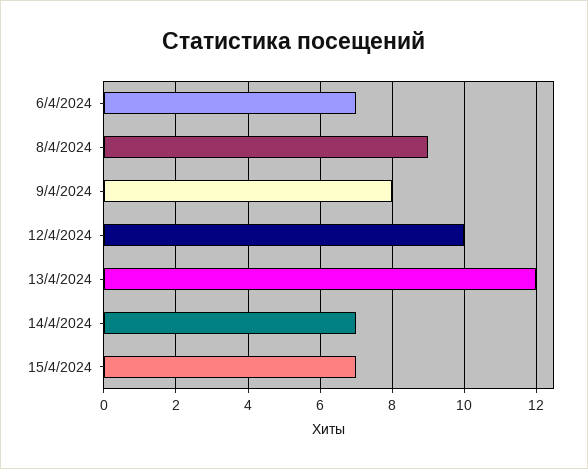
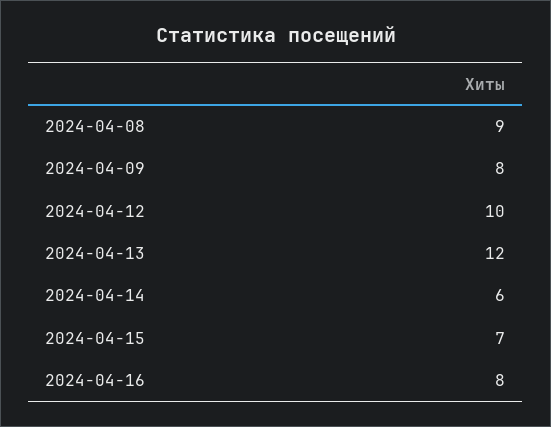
6/4/2024: 7 -> none
14/4/2024: 7 -> 6
2024-04-16: none -> 8

